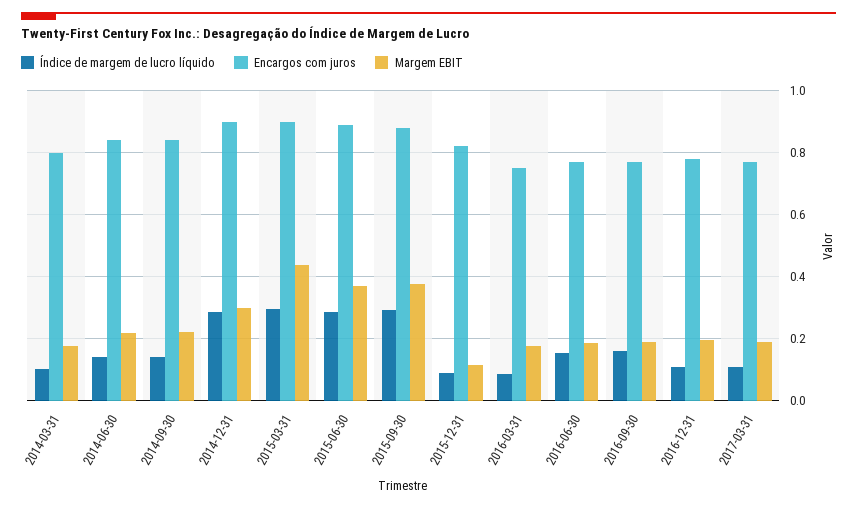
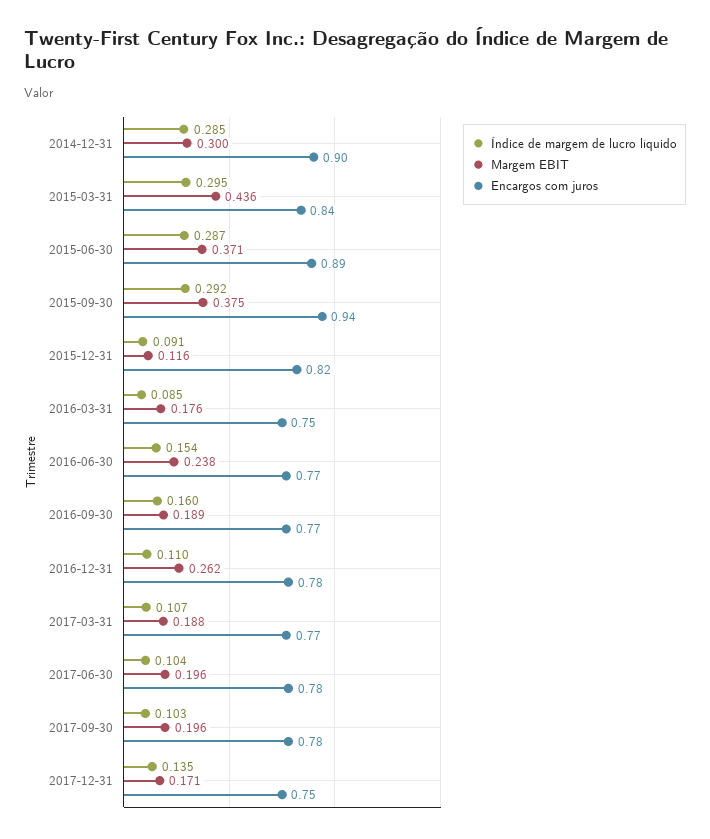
Índice de margem de lucro líquido, 2014-03-31: 0.1 -> none
Encargos com juros, 2014-03-31: 0.8 -> none
Margem EBIT, 2014-03-31: 0.18 -> none
Índice de margem de lucro líquido, 2014-06-30: 0.14 -> none
Encargos com juros, 2014-06-30: 0.84 -> none
Margem EBIT, 2014-06-30: 0.22 -> none
Índice de margem de lucro líquido, 2014-09-30: 0.14 -> none
Encargos com juros, 2014-09-30: 0.84 -> none
Margem EBIT, 2014-09-30: 0.22 -> none
Encargos com juros, 2015-03-31: 0.9 -> 0.84
Encargos com juros, 2015-09-30: 0.88 -> 0.94
Margem EBIT, 2016-06-30: 0.18 -> 0.238
Margem EBIT, 2016-12-31: 0.2 -> 0.262
Índice de margem de lucro líquido, 2017-06-30: none -> 0.104
Margem EBIT, 2017-06-30: none -> 0.196
Encargos com juros, 2017-06-30: none -> 0.78
Índice de margem de lucro líquido, 2017-09-30: none -> 0.103
Margem EBIT, 2017-09-30: none -> 0.196
Encargos com juros, 2017-09-30: none -> 0.78
Índice de margem de lucro líquido, 2017-12-31: none -> 0.135
Margem EBIT, 2017-12-31: none -> 0.171
Encargos com juros, 2017-12-31: none -> 0.75

